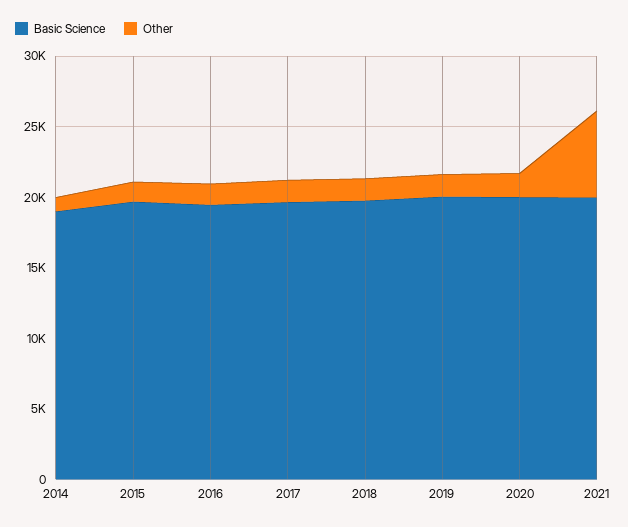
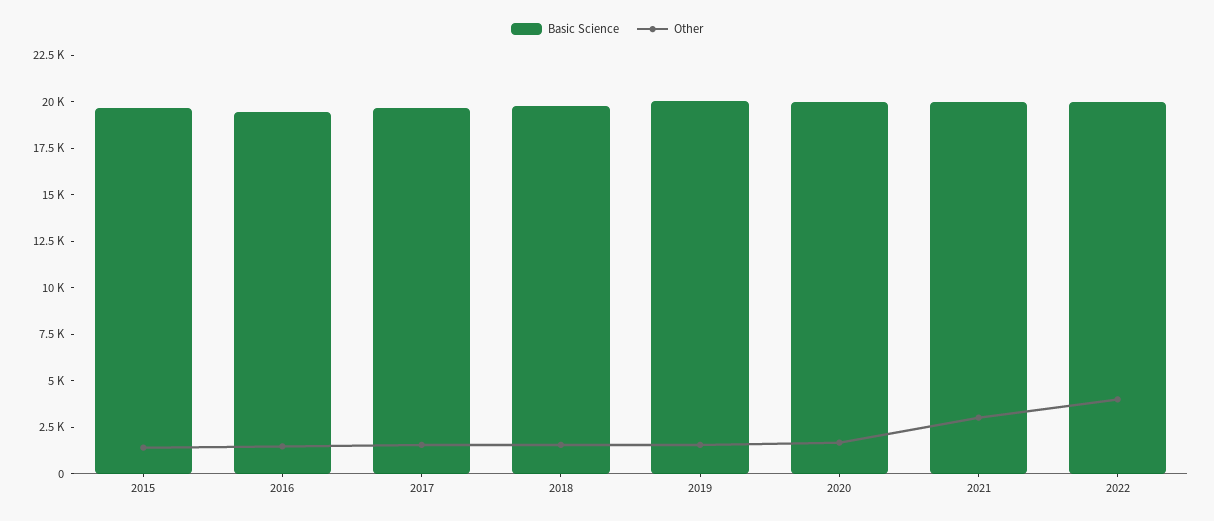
Basic Science, 2014: 19000 -> none
Other, 2014: 1000 -> none
Other, 2021: 6000 -> 3000
Basic Science, 2022: none -> 20000
Other, 2022: none -> 4000

